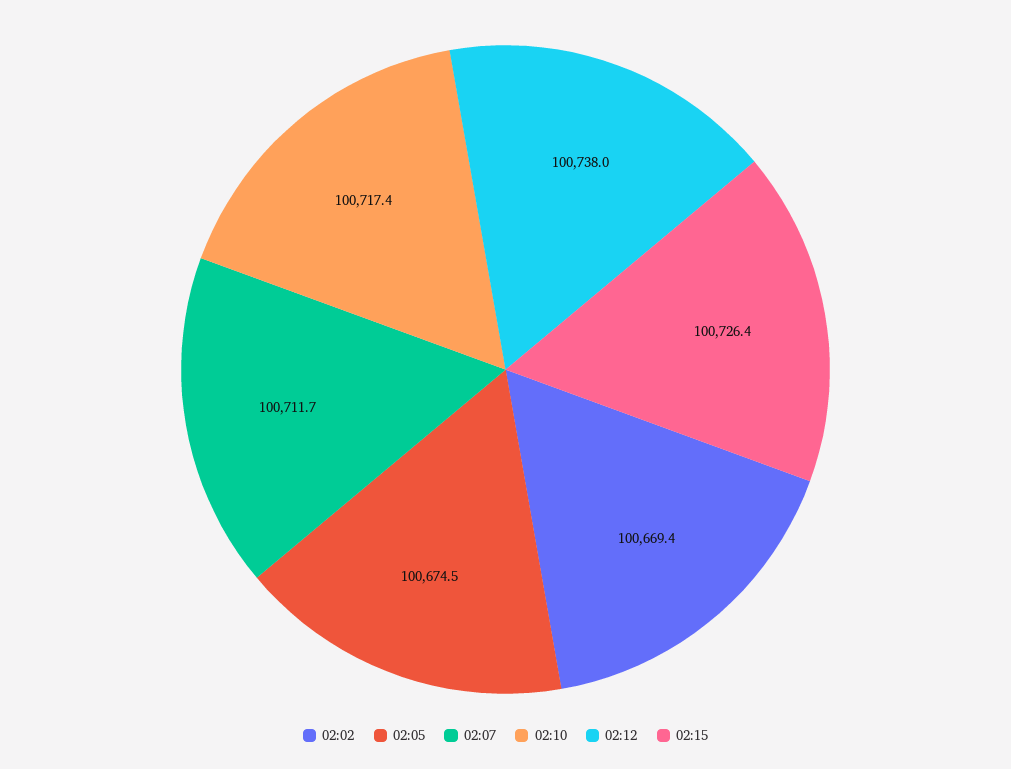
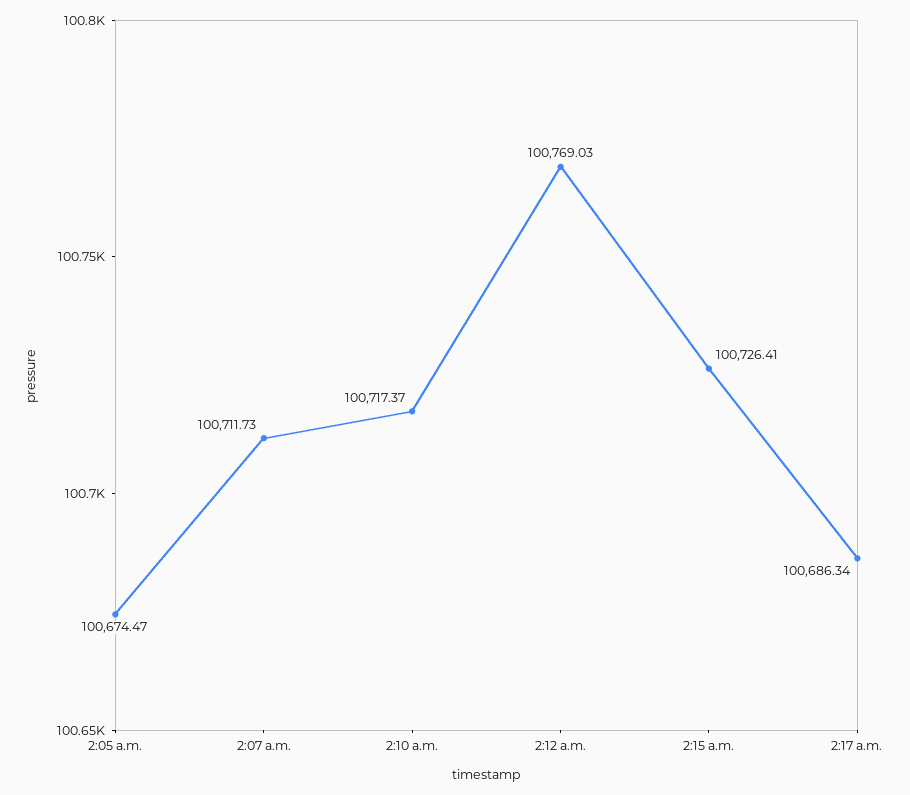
02:02: 100669.4 -> none
02:12: 100738 -> 100769.03
2:17 a.m.: none -> 100686.34

